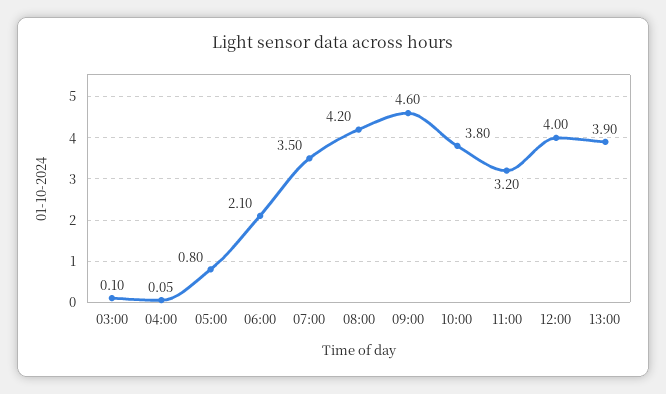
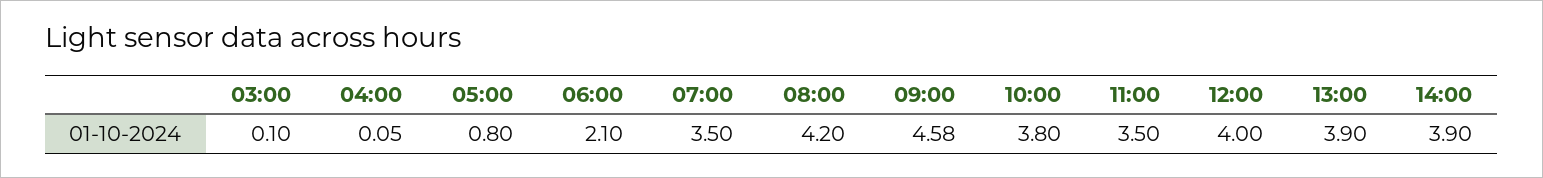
09:00: 4.6 -> 4.58
11:00: 3.2 -> 3.5
14:00: none -> 3.9

